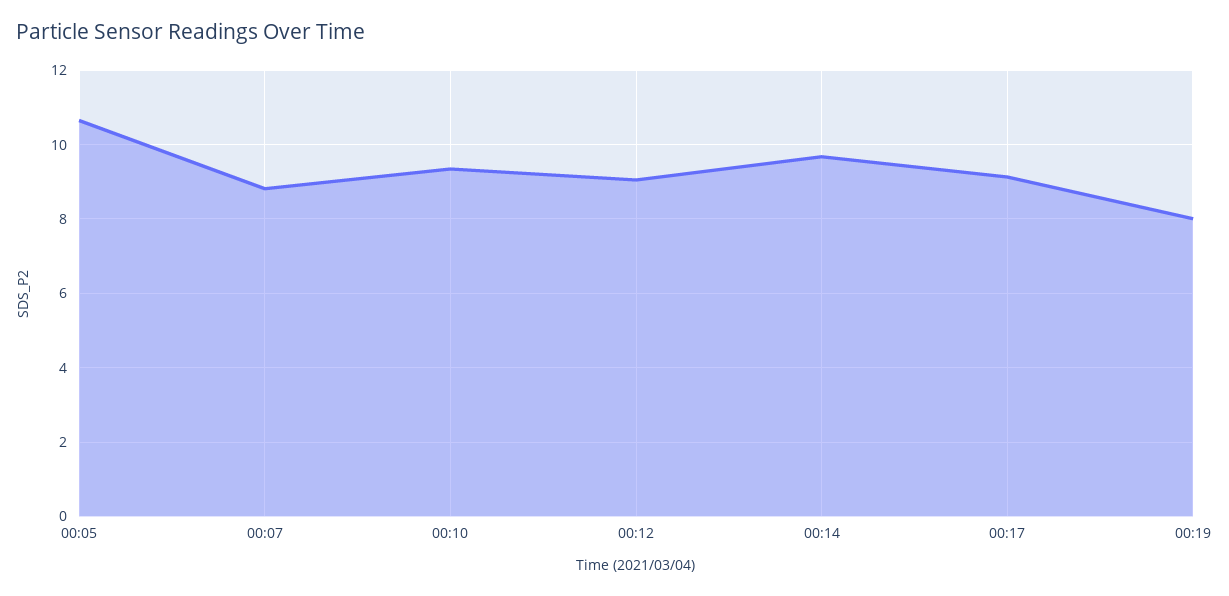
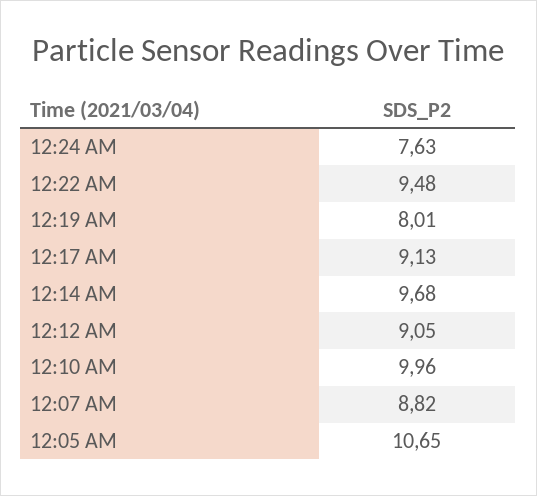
00:10: 9.4 -> 9.96
12:24 AM: none -> 7.63
12:22 AM: none -> 9.48

